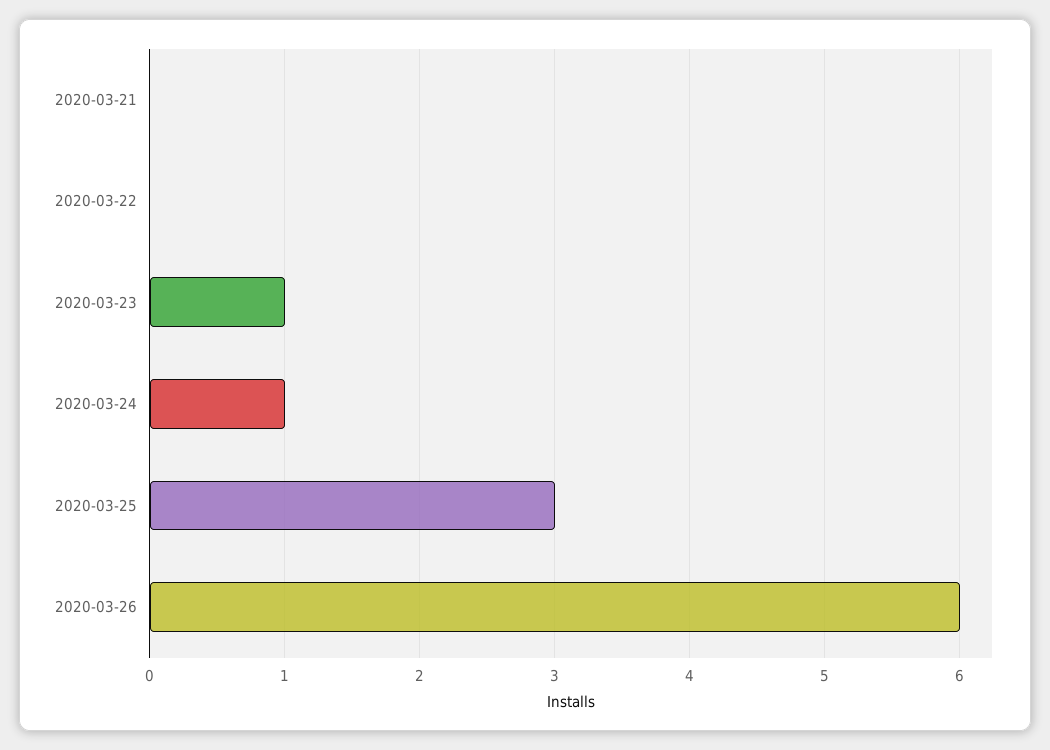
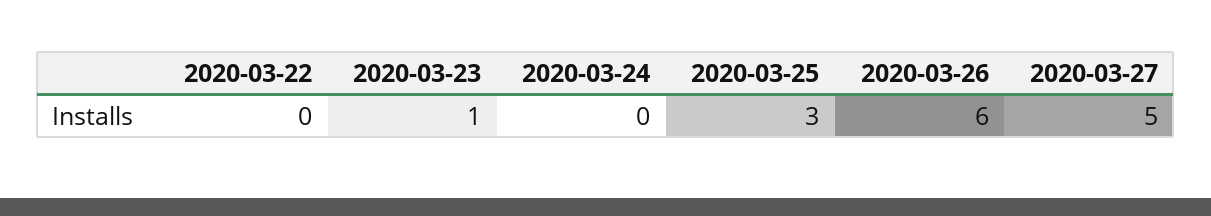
2020-03-21: 0 -> none
2020-03-24: 1 -> 0
2020-03-27: none -> 5

